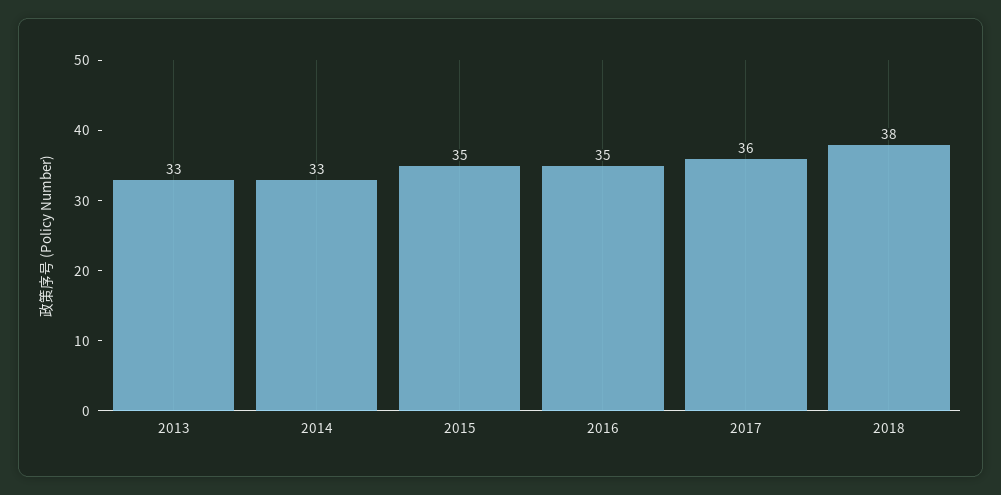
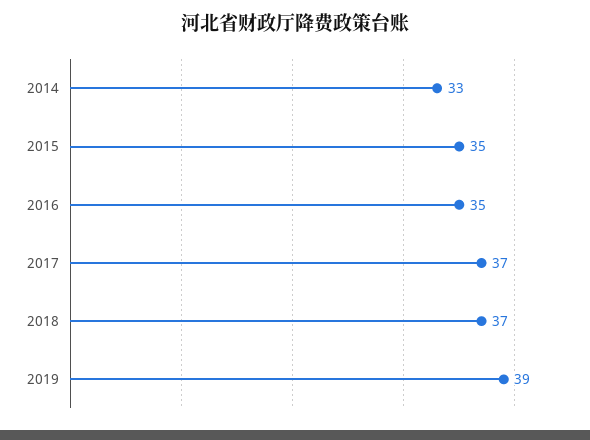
2013: 33 -> none
2017: 36 -> 37
2018: 38 -> 37
2019: none -> 39

